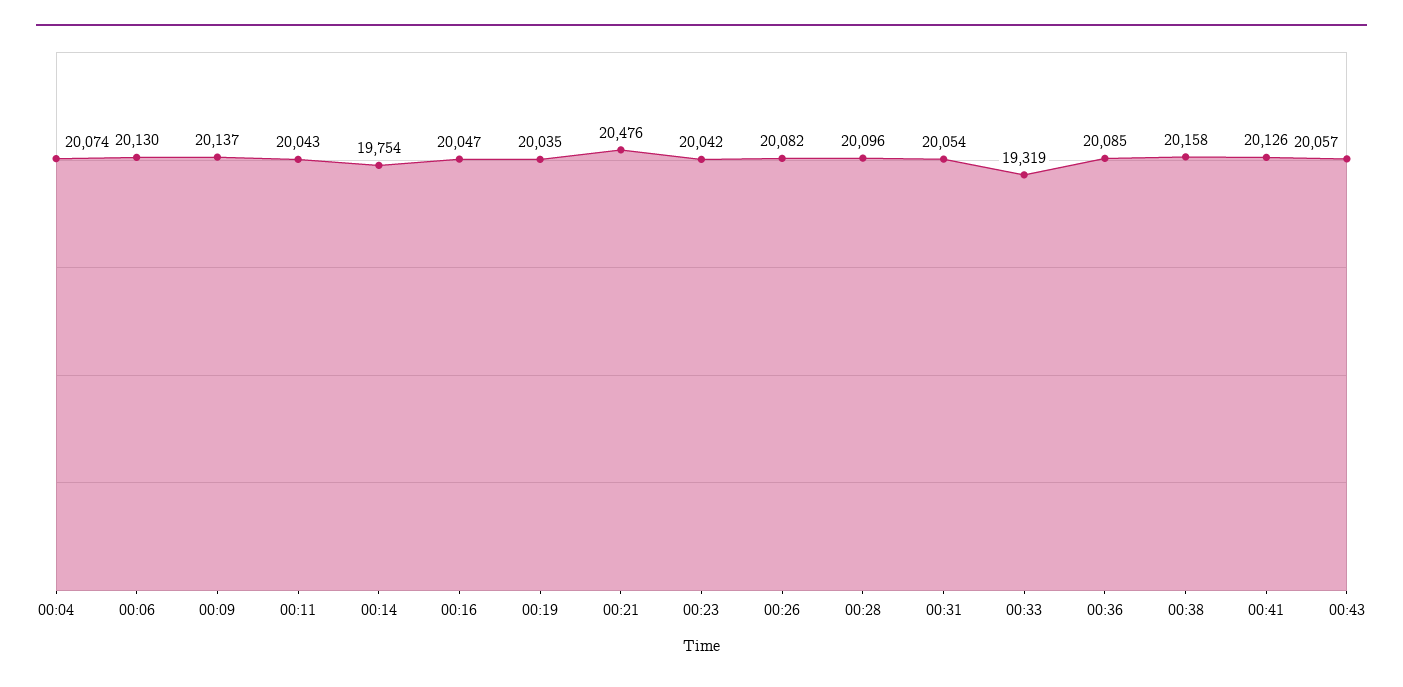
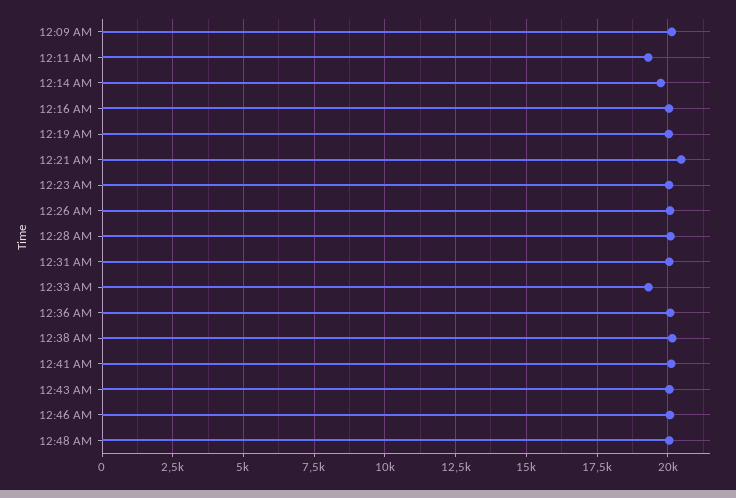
00:04: 20074 -> none
00:06: 20130 -> none
00:11: 20043 -> 19250
12:46 AM: none -> 20000
12:48 AM: none -> 20000

